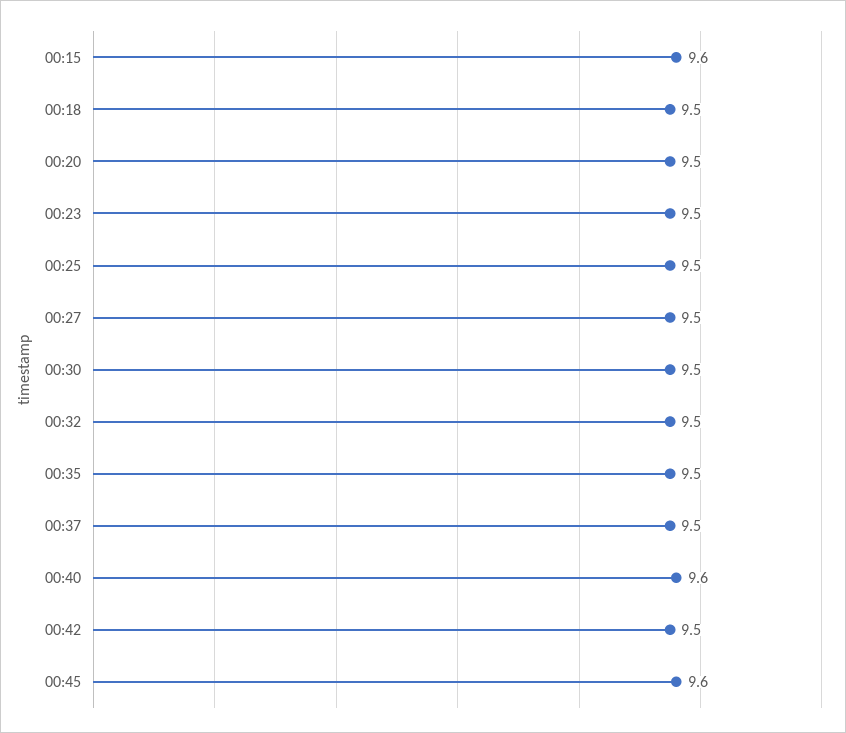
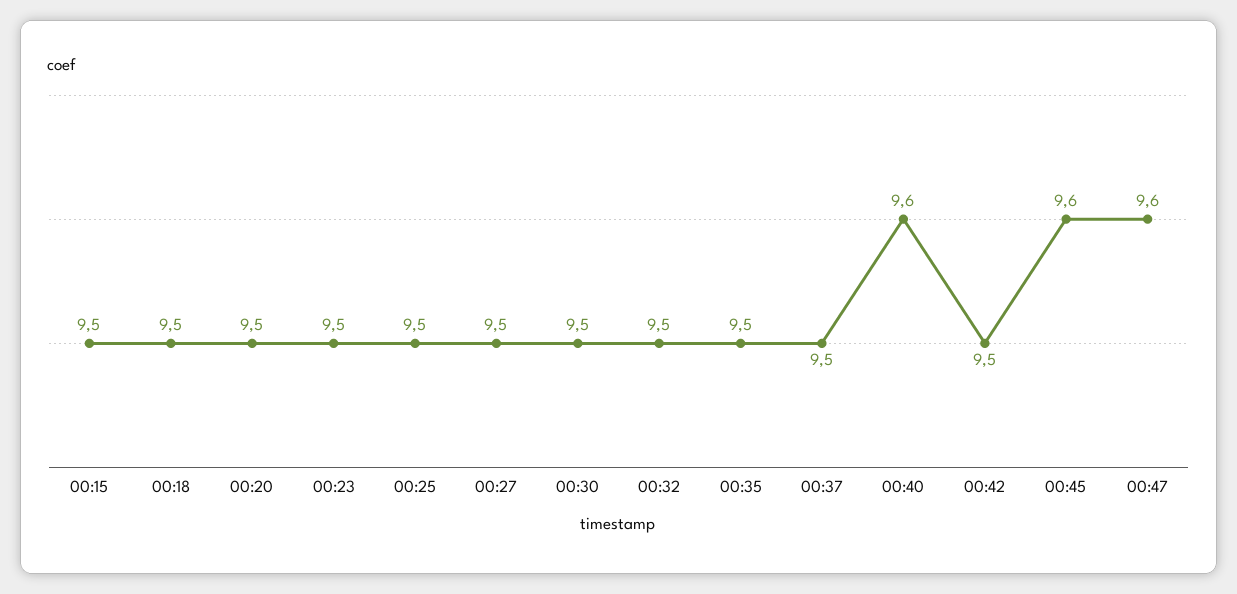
00:15: 9.6 -> 9.5
00:47: none -> 9.6

